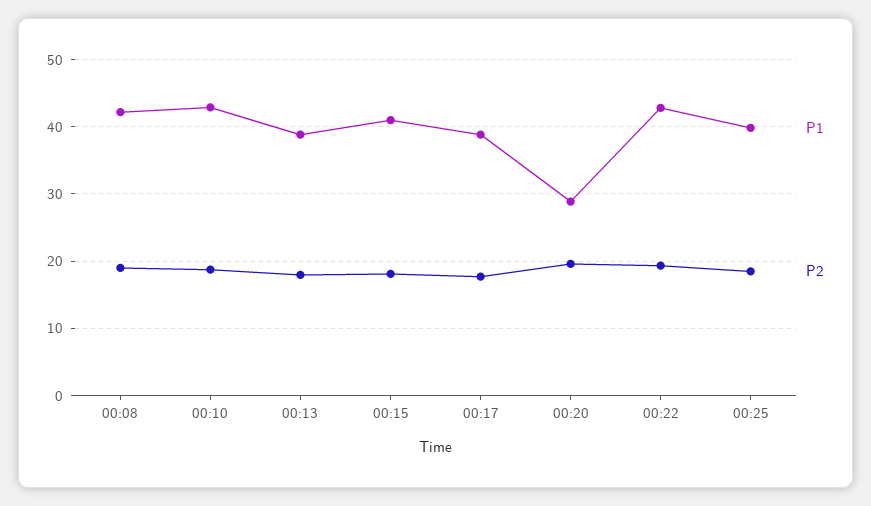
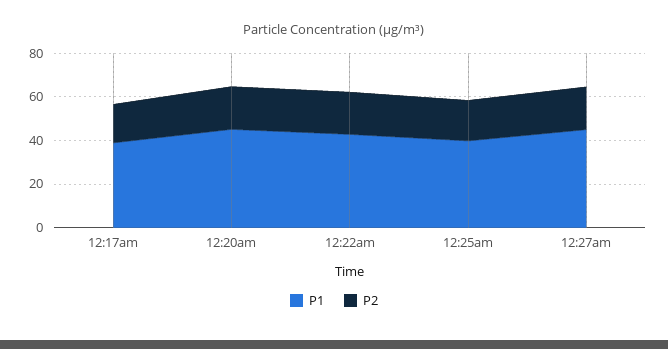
P1, 00:08: 42 -> none
P2, 00:08: 19 -> none
P1, 00:10: 43 -> none
P2, 00:10: 19 -> none
P1, 00:13: 39 -> none
P2, 00:13: 18 -> none
P1, 00:15: 41 -> none
P2, 00:15: 18 -> none
P1, 00:20: 29 -> 45
P1, 12:27am: none -> 45
P2, 12:27am: none -> 20

